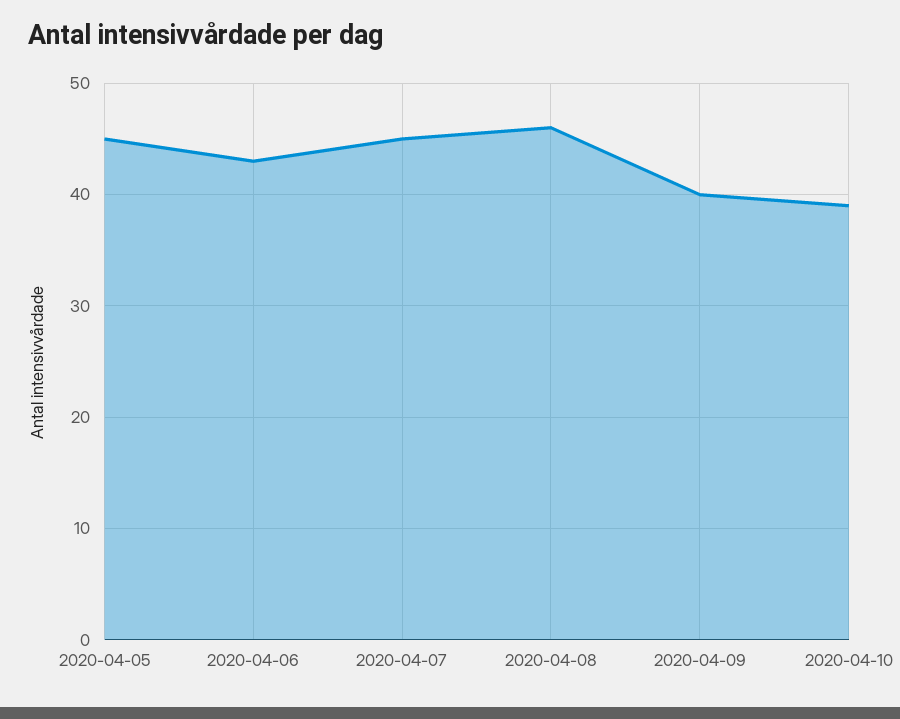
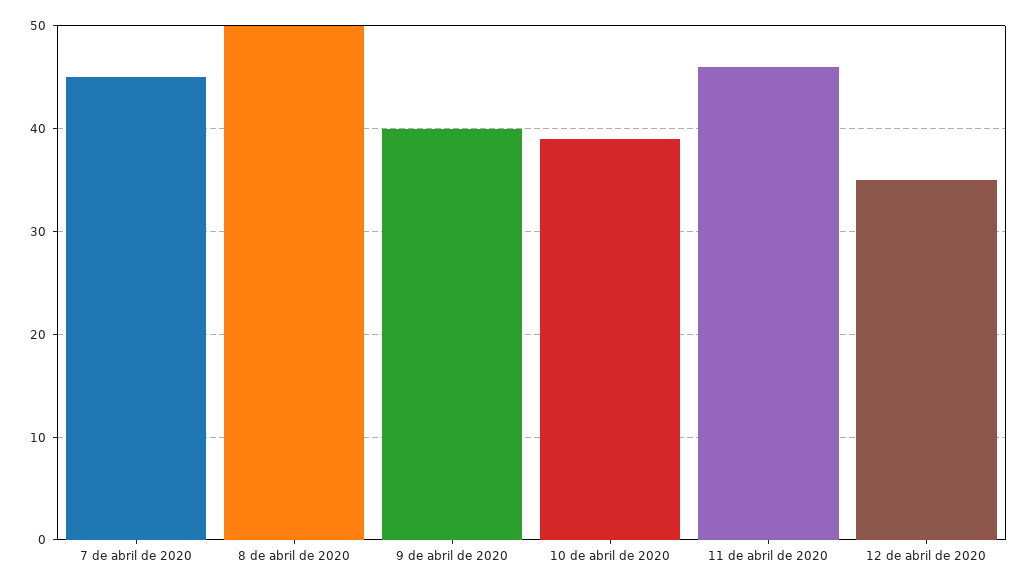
2020-04-05: 45 -> none
2020-04-06: 43 -> none
2020-04-08: 46 -> 50
11 de abril de 2020: none -> 46
12 de abril de 2020: none -> 35

